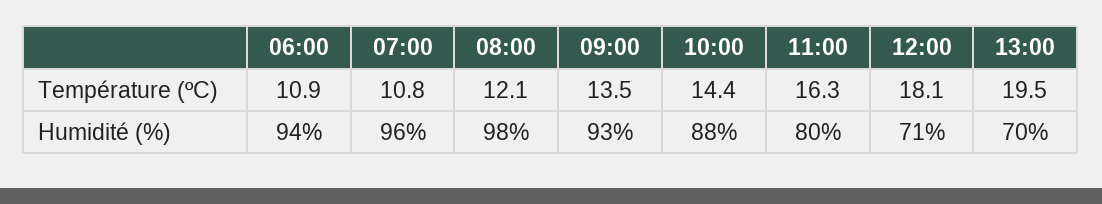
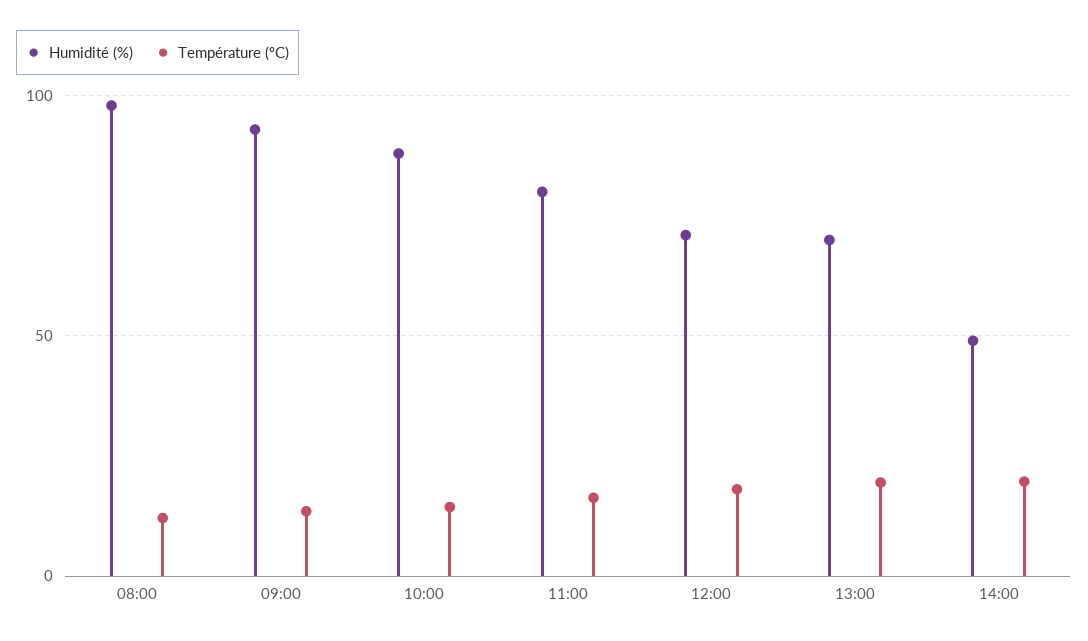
Température (ºC), 06:00: 10.9 -> none
Température (ºC), 07:00: 10.8 -> none
Humidité (%), 06:00: 94 -> none
Humidité (%), 07:00: 96 -> none
Humidité (%), 14:00: none -> 50
Température (ºC), 14:00: none -> 20

